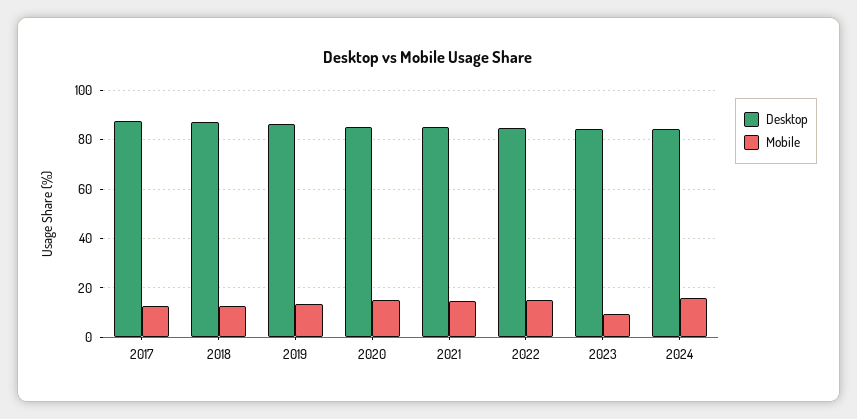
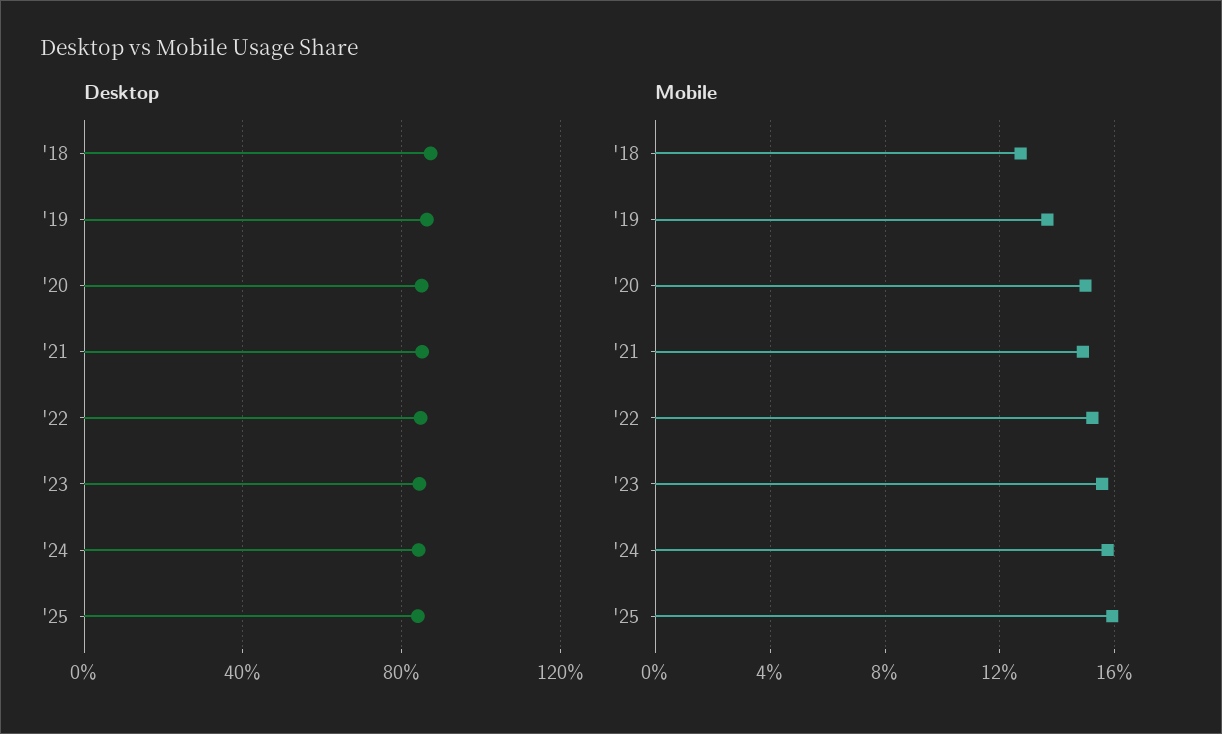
Desktop, 2017: 87.5 -> none
Mobile, 2017: 12.5 -> none
Mobile, 2023: 10 -> 15.5
Desktop, '25: none -> 85
Mobile, '25: none -> 16

